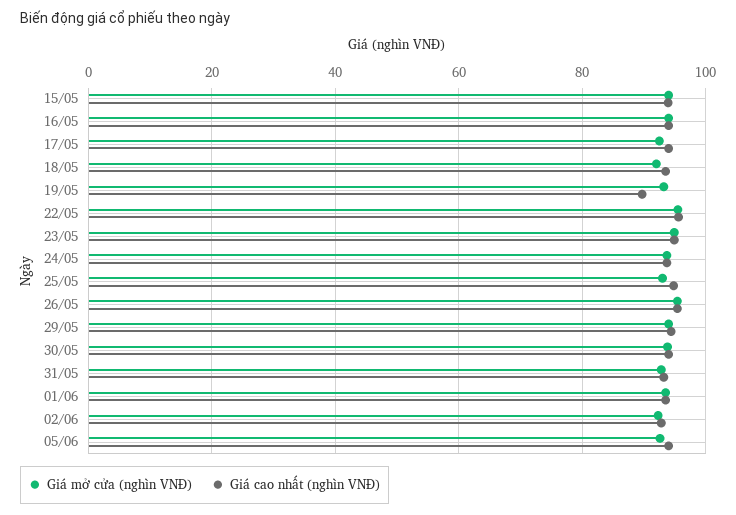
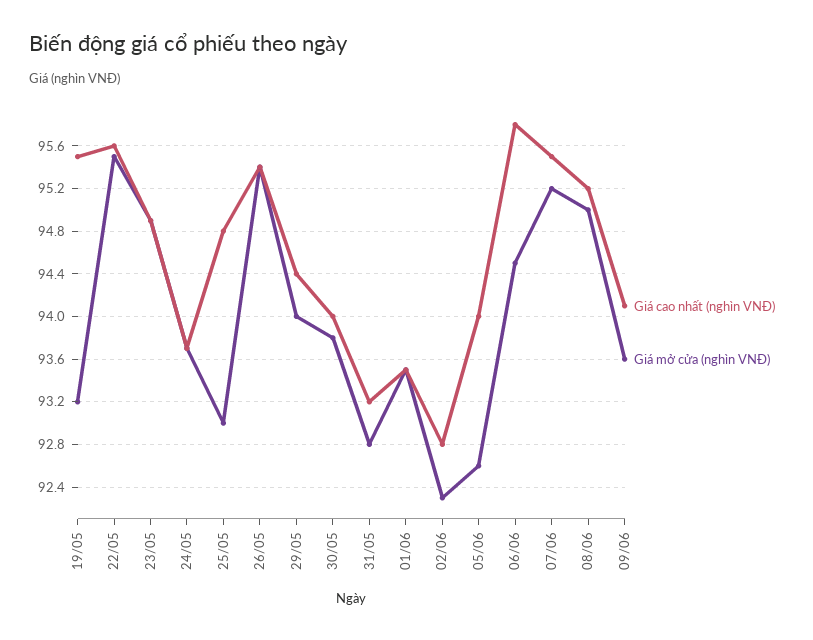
Giá mở cửa (nghìn VNĐ), 15/05: 94 -> none
Giá cao nhất (nghìn VNĐ), 15/05: 94 -> none
Giá mở cửa (nghìn VNĐ), 16/05: 94 -> none
Giá cao nhất (nghìn VNĐ), 16/05: 94 -> none
Giá mở cửa (nghìn VNĐ), 17/05: 92 -> none
Giá cao nhất (nghìn VNĐ), 17/05: 94 -> none
Giá mở cửa (nghìn VNĐ), 18/05: 92 -> none
Giá cao nhất (nghìn VNĐ), 18/05: 94 -> none
Giá cao nhất (nghìn VNĐ), 19/05: 90 -> 95.5
Giá cao nhất (nghìn VNĐ), 06/06: none -> 95.8
Giá mở cửa (nghìn VNĐ), 06/06: none -> 94.5
Giá cao nhất (nghìn VNĐ), 07/06: none -> 95.5
Giá mở cửa (nghìn VNĐ), 07/06: none -> 95.2
Giá cao nhất (nghìn VNĐ), 08/06: none -> 95.2
Giá mở cửa (nghìn VNĐ), 08/06: none -> 95
Giá cao nhất (nghìn VNĐ), 09/06: none -> 94.1
Giá mở cửa (nghìn VNĐ), 09/06: none -> 93.6

